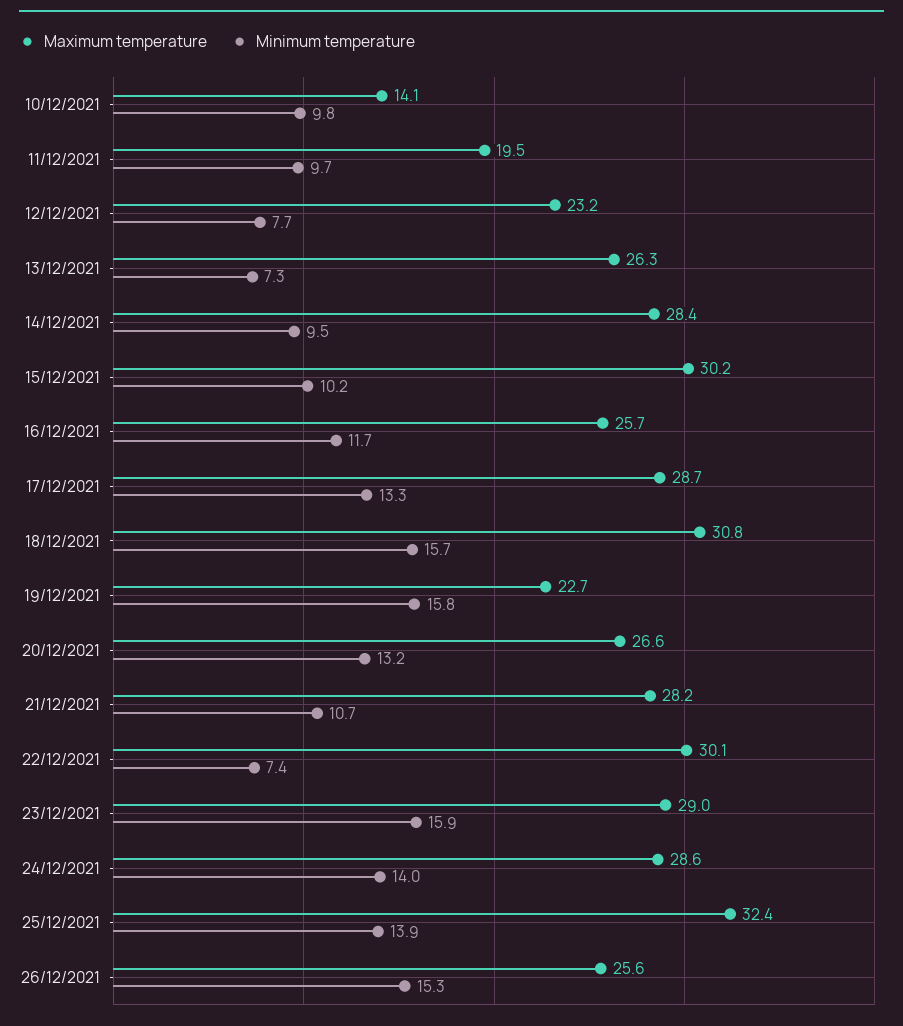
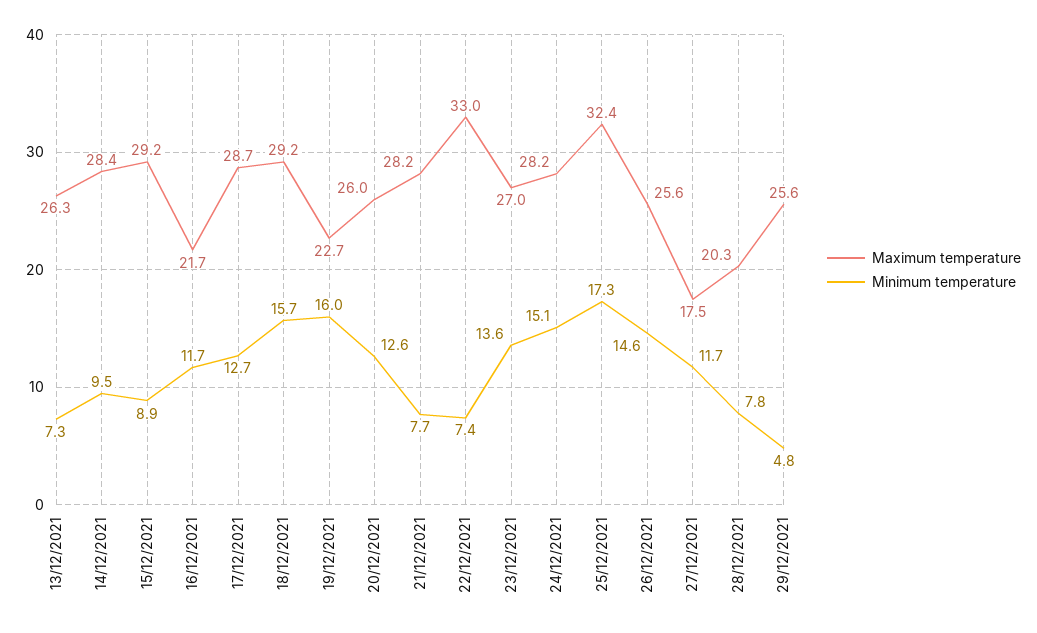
Maximum temperature, 10/12/2021: 14.1 -> none
Minimum temperature, 10/12/2021: 9.8 -> none
Maximum temperature, 11/12/2021: 19.5 -> none
Minimum temperature, 11/12/2021: 9.7 -> none
Maximum temperature, 12/12/2021: 23.2 -> none
Minimum temperature, 12/12/2021: 7.7 -> none
Maximum temperature, 15/12/2021: 30.2 -> 29.2
Minimum temperature, 15/12/2021: 10.2 -> 8.9
Maximum temperature, 16/12/2021: 25.7 -> 21.7
Minimum temperature, 17/12/2021: 13.3 -> 12.7
Maximum temperature, 18/12/2021: 30.8 -> 29.2
Minimum temperature, 19/12/2021: 15.8 -> 16
Maximum temperature, 20/12/2021: 26.6 -> 26
Minimum temperature, 20/12/2021: 13.2 -> 12.6
Minimum temperature, 21/12/2021: 10.7 -> 7.7
Maximum temperature, 22/12/2021: 30.1 -> 33
Maximum temperature, 23/12/2021: 29 -> 27
Minimum temperature, 23/12/2021: 15.9 -> 13.6
Maximum temperature, 24/12/2021: 28.6 -> 28.2
Minimum temperature, 24/12/2021: 14 -> 15.1
Minimum temperature, 25/12/2021: 13.9 -> 17.3
Minimum temperature, 26/12/2021: 15.3 -> 14.6
Maximum temperature, 27/12/2021: none -> 17.5
Minimum temperature, 27/12/2021: none -> 11.7
Maximum temperature, 28/12/2021: none -> 20.3
Minimum temperature, 28/12/2021: none -> 7.8
Maximum temperature, 29/12/2021: none -> 25.6
Minimum temperature, 29/12/2021: none -> 4.8

